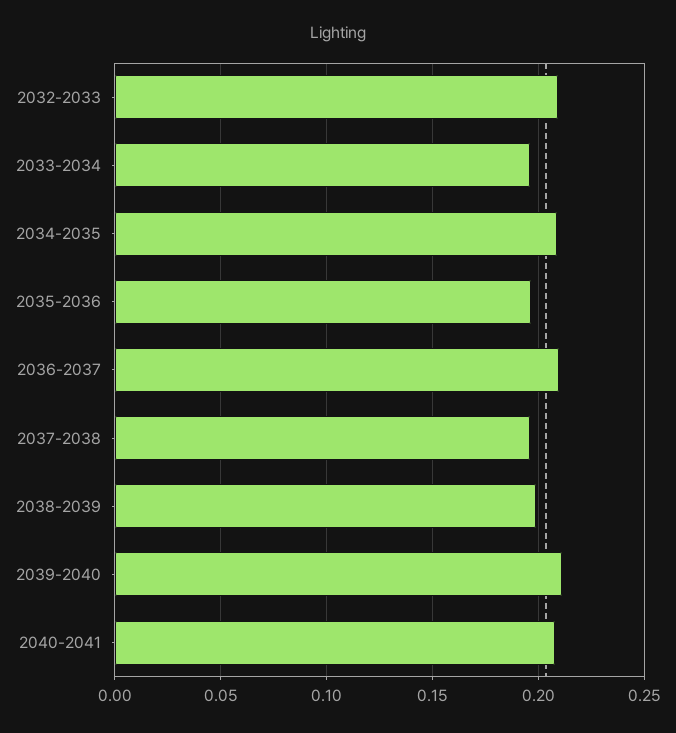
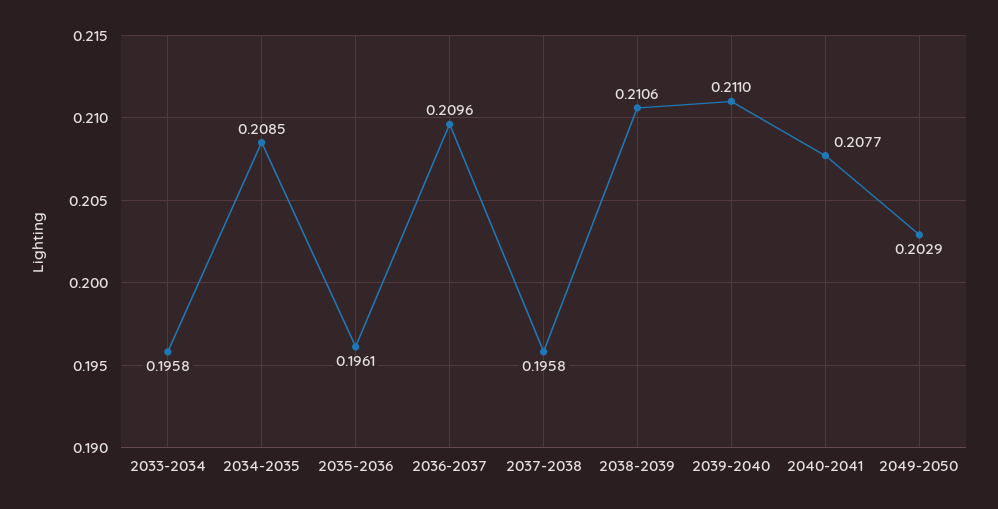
2032-2033: 0.21 -> none
2038-2039: 0.2 -> 0.2106
2049-2050: none -> 0.2029

